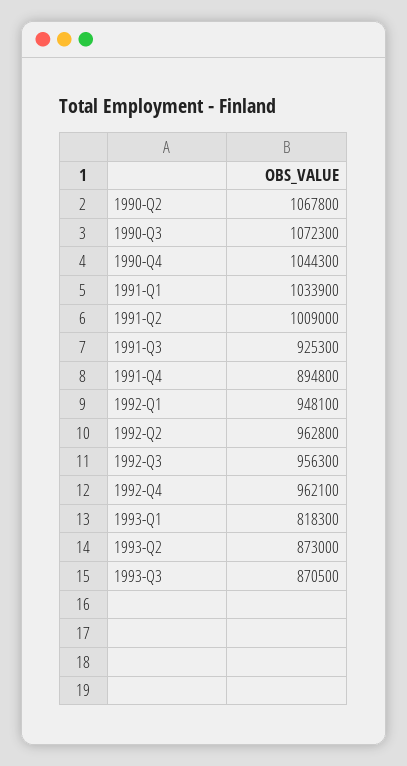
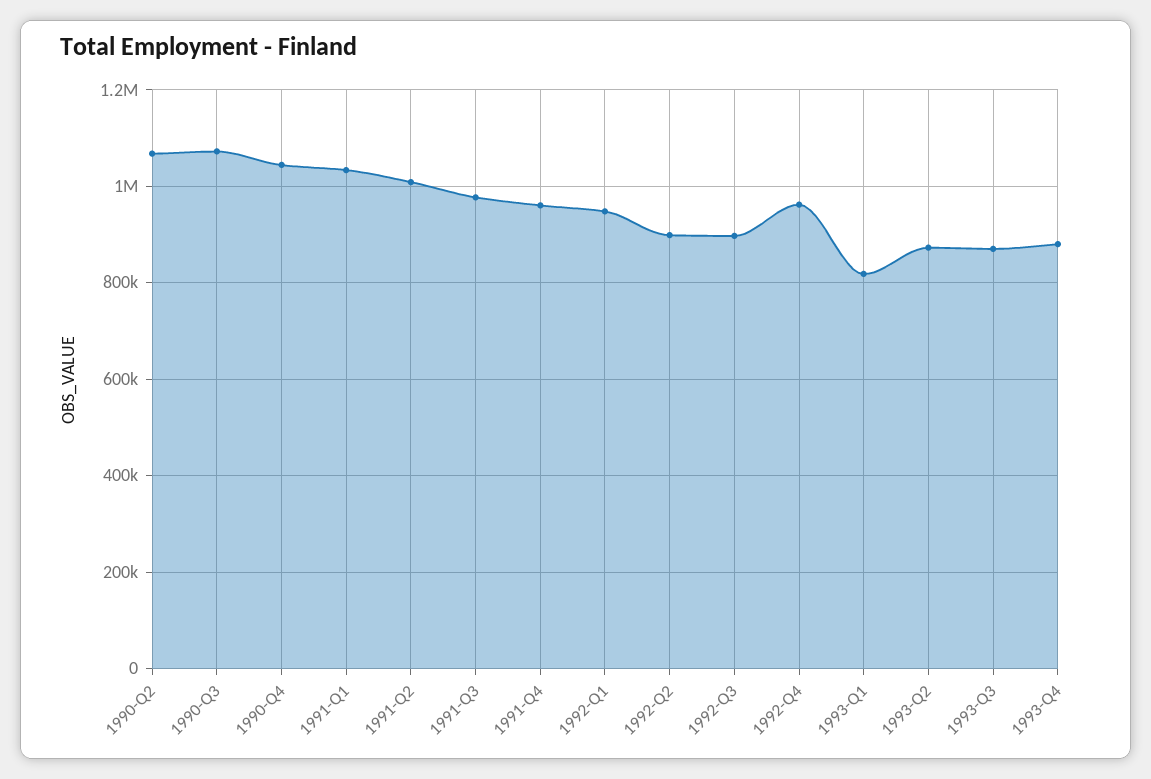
1991-Q3: 925300 -> 980000
1991-Q4: 894800 -> 960000
1992-Q2: 962800 -> 900000
1992-Q3: 956300 -> 900000
1993-Q4: none -> 880000

